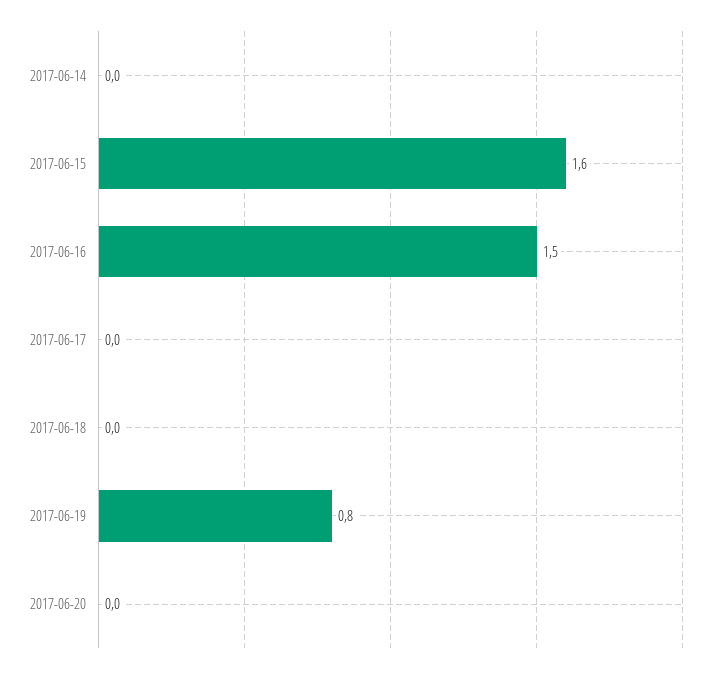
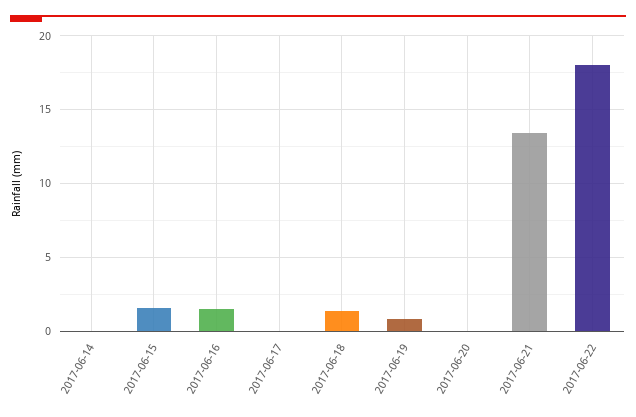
2017-06-18: 0 -> 1.5
2017-06-21: none -> 13.5
2017-06-22: none -> 18

